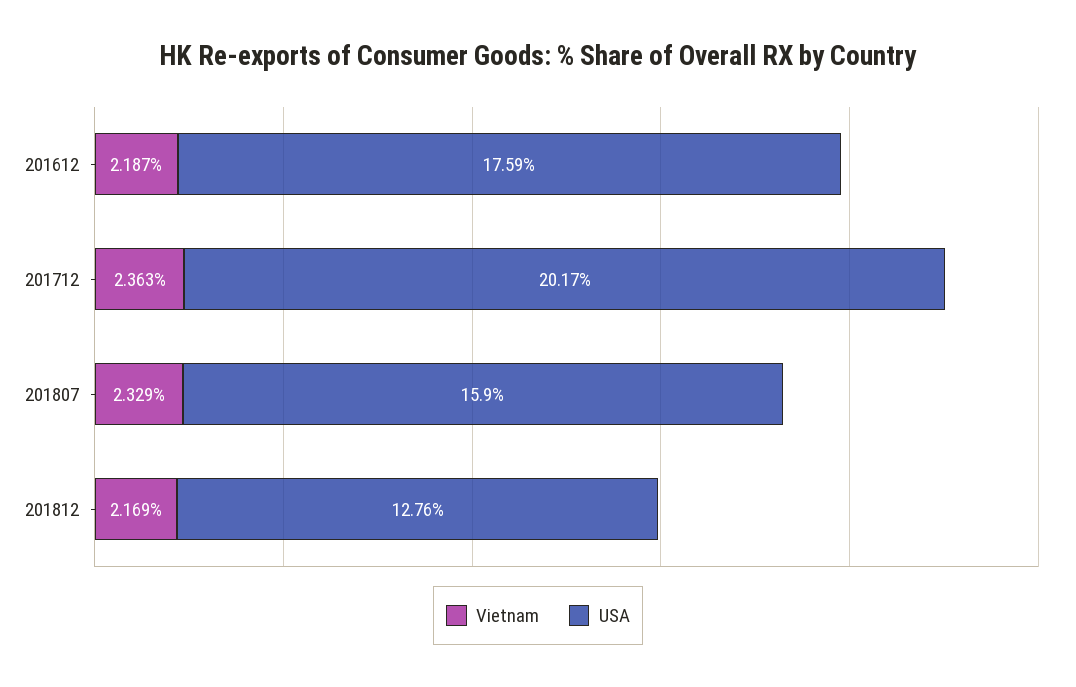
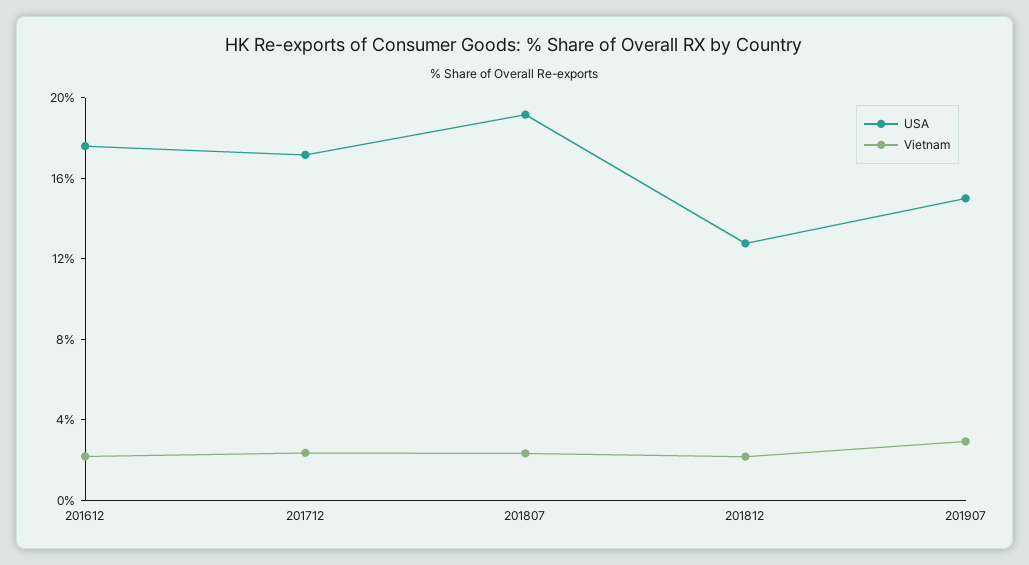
USA, 201712: 20.17 -> 17
USA, 201807: 15.9 -> 19
USA, 201907: none -> 15
Vietnam, 201907: none -> 3

